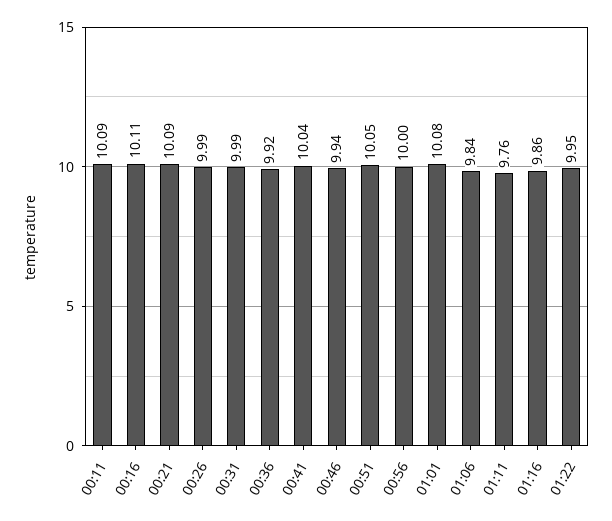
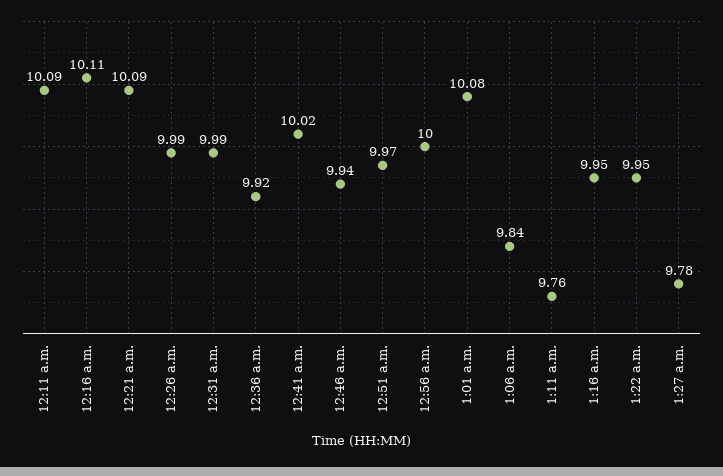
00:41: 10.04 -> 10.02
00:51: 10.05 -> 9.97
01:16: 9.86 -> 9.95
1:27 a.m.: none -> 9.78

